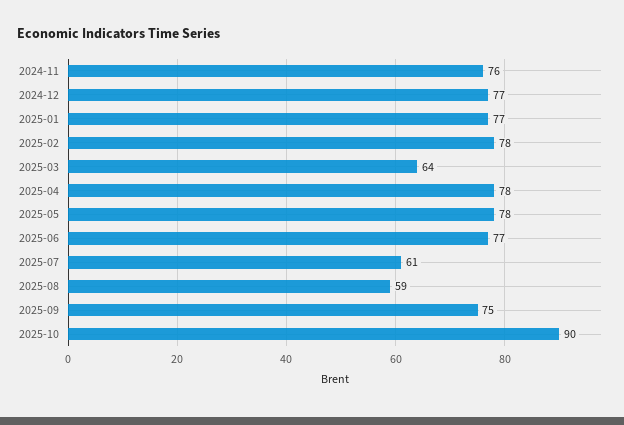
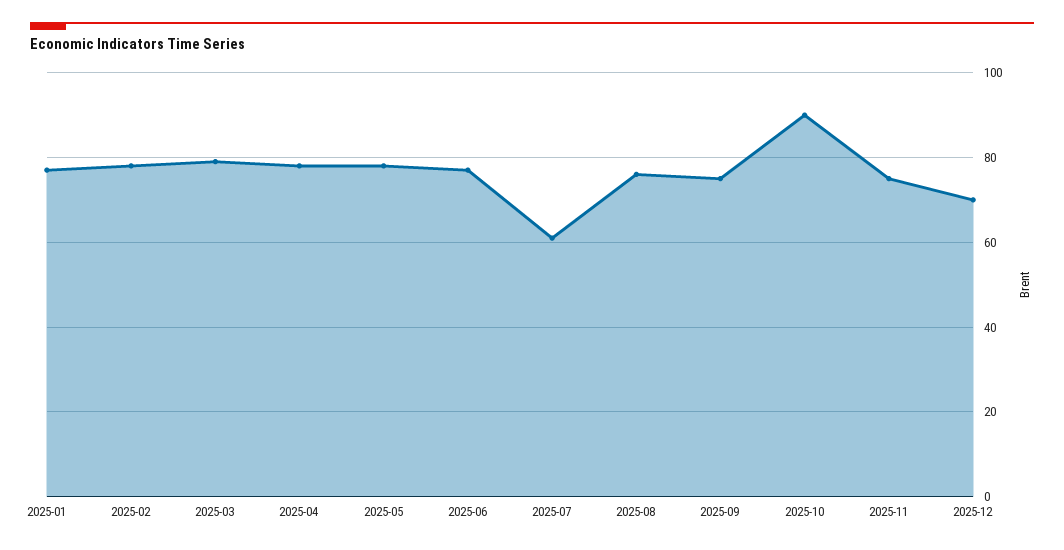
2024-11: 76 -> none
2024-12: 77 -> none
2025-03: 64 -> 80
2025-08: 59 -> 75
2025-11: none -> 75
2025-12: none -> 70

